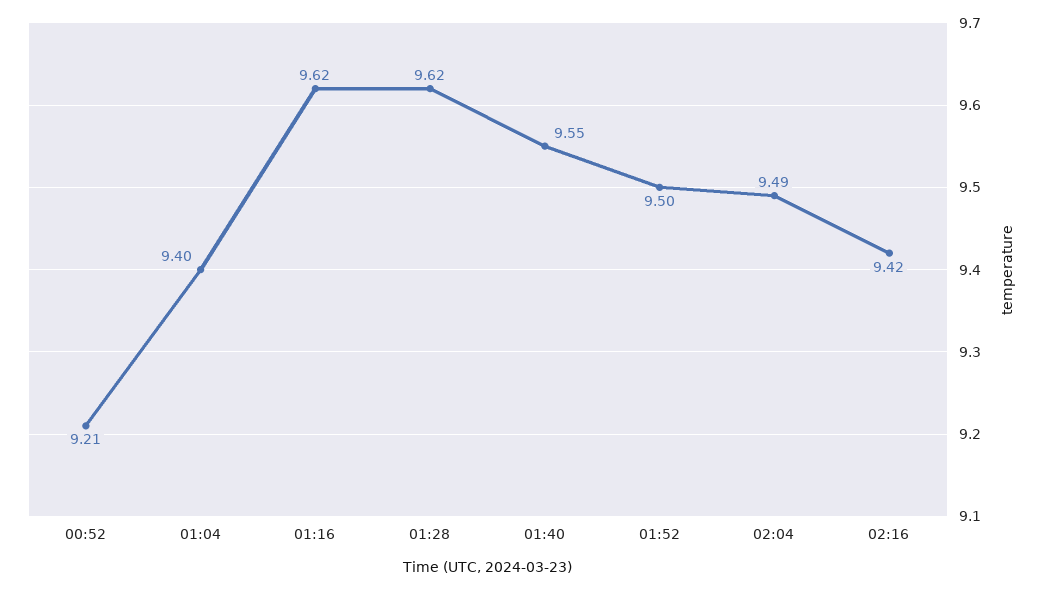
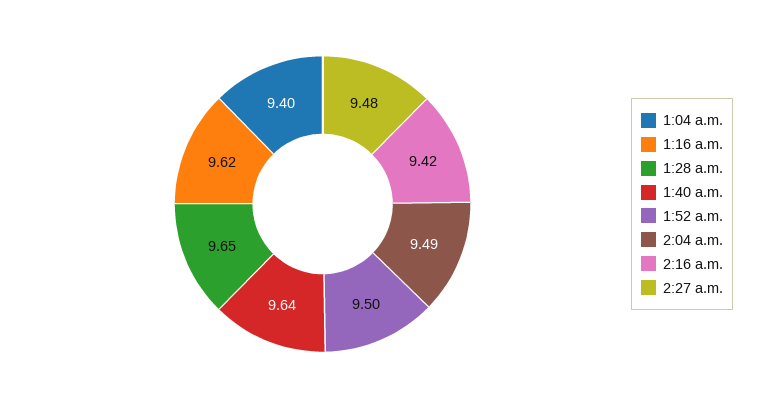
00:52: 9.21 -> none
01:28: 9.62 -> 9.65
01:40: 9.55 -> 9.64
2:27 a.m.: none -> 9.48

